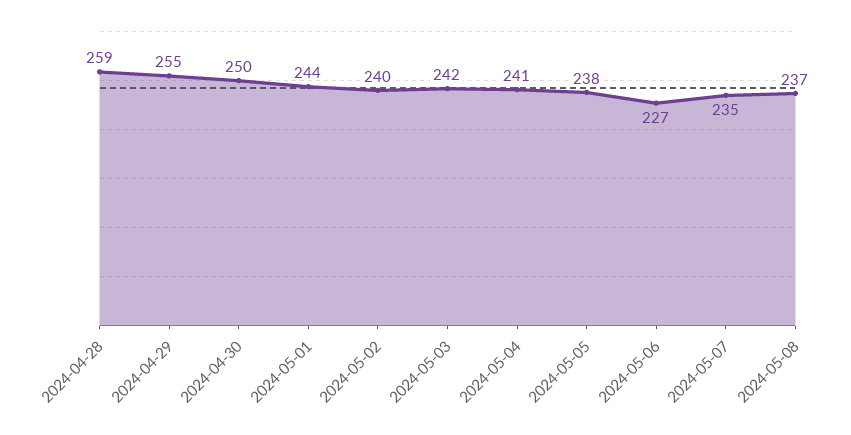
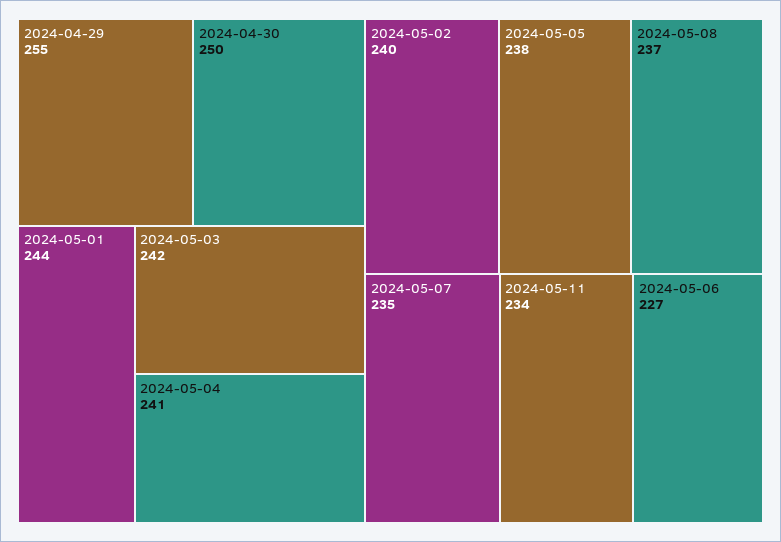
2024-04-28: 259 -> none
2024-05-11: none -> 234

